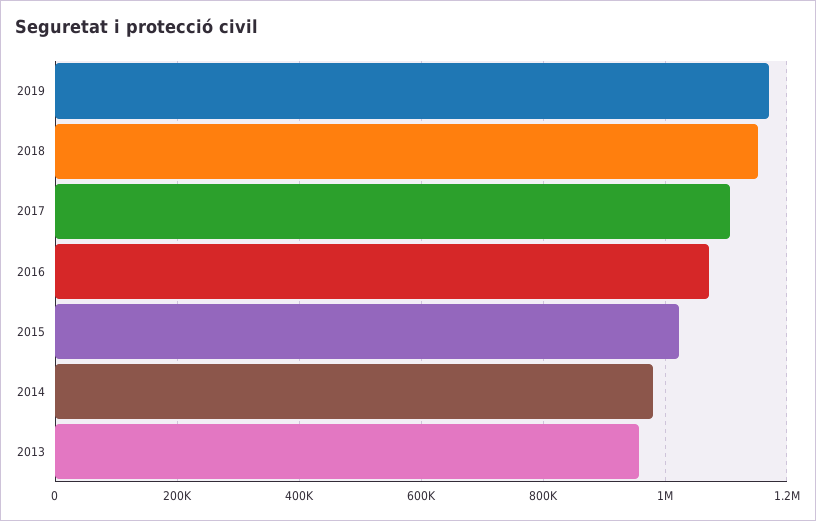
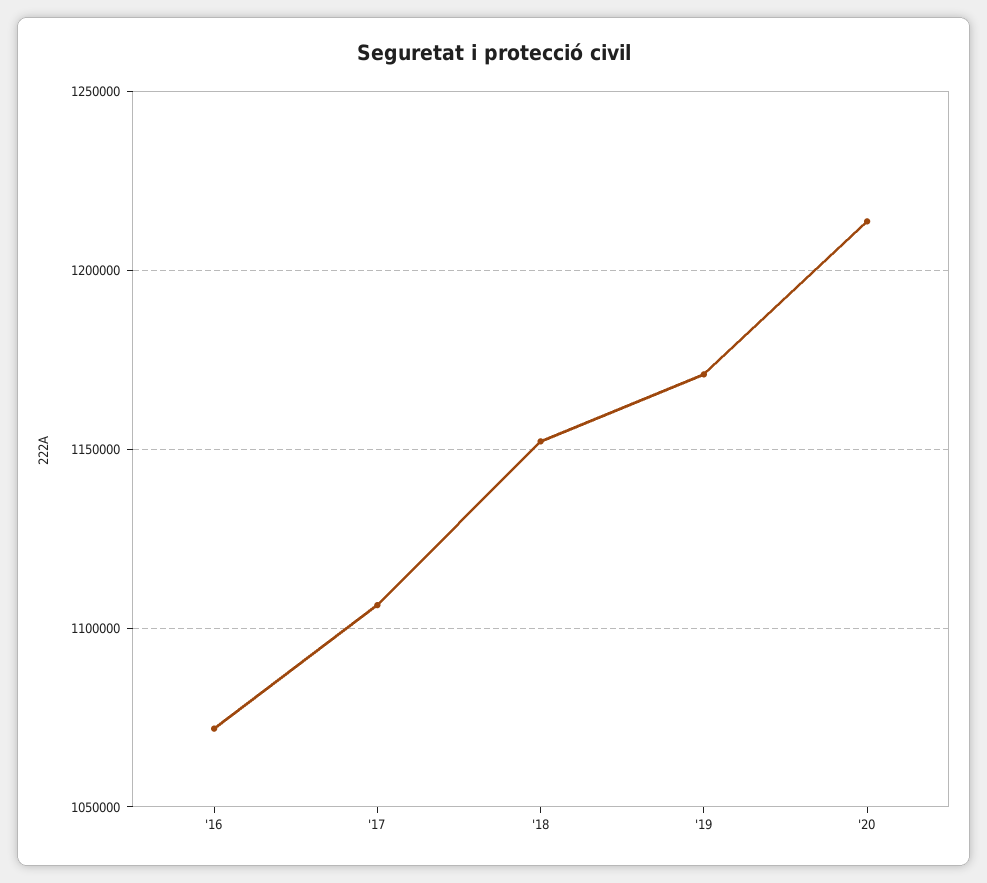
2015: 1020000 -> none
2014: 980000 -> none
2013: 960000 -> none
'20: none -> 1215000

